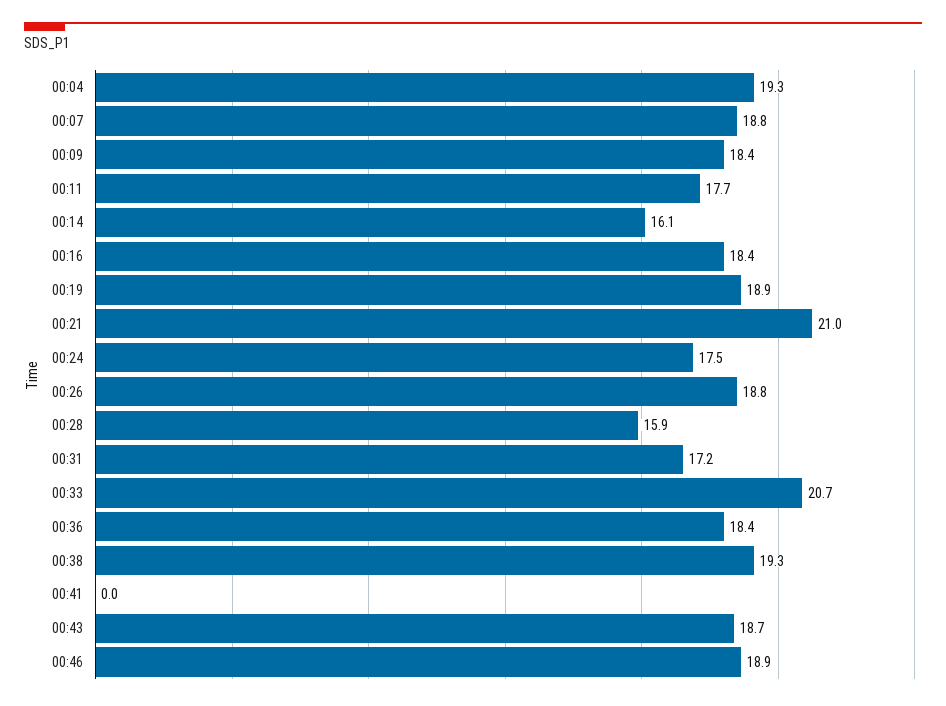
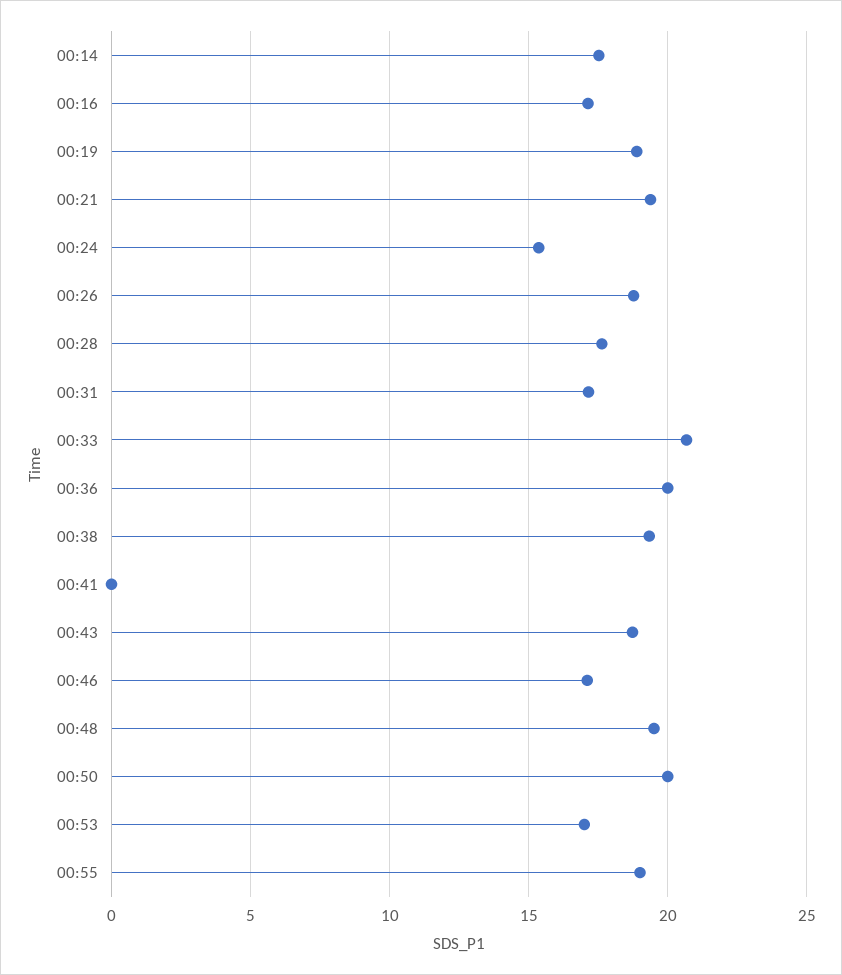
00:04: 19.3 -> none
00:07: 18.8 -> none
00:09: 18.4 -> none
00:11: 17.7 -> none
00:14: 16.1 -> 17.5
00:16: 18.4 -> 17
00:21: 21 -> 19.5
00:24: 17.5 -> 15.5
00:28: 15.9 -> 17.5
00:36: 18.4 -> 20
00:46: 18.9 -> 17
00:48: none -> 19.5
00:50: none -> 20
00:53: none -> 17
00:55: none -> 19

